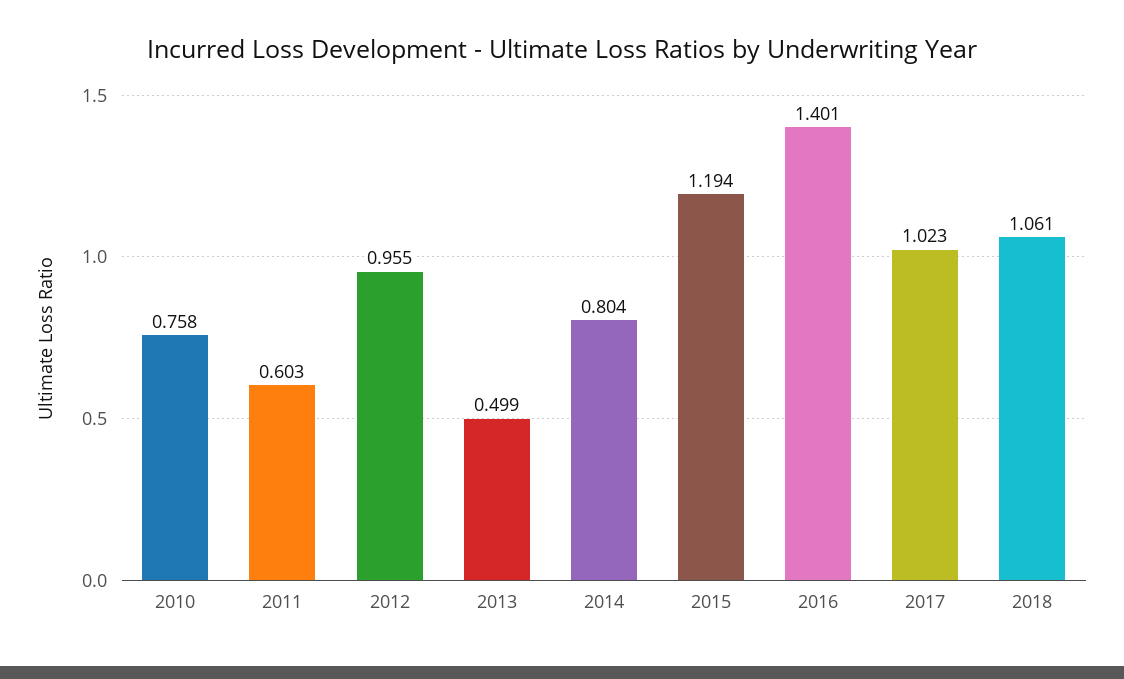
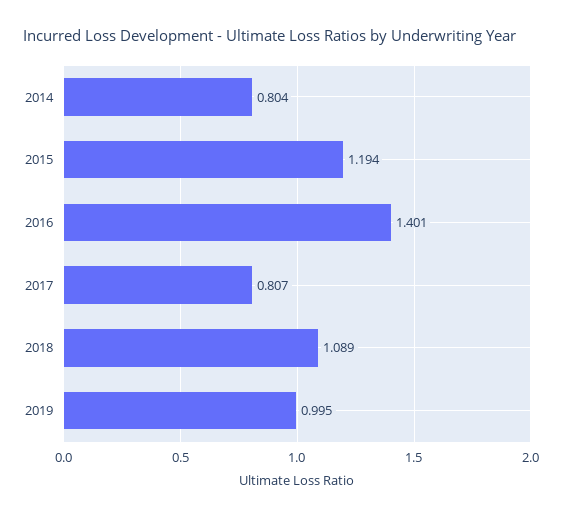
2010: 0.758 -> none
2011: 0.603 -> none
2012: 0.955 -> none
2013: 0.499 -> none
2017: 1.023 -> 0.807
2018: 1.061 -> 1.089
2019: none -> 0.995

